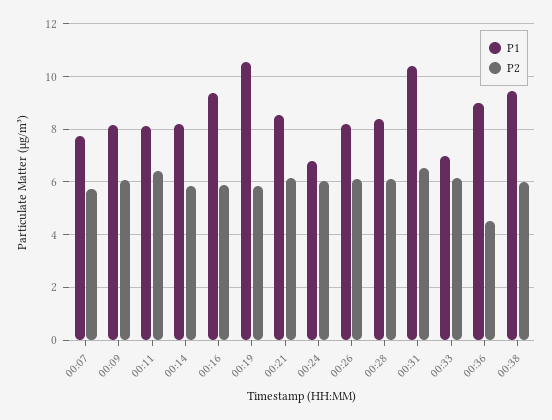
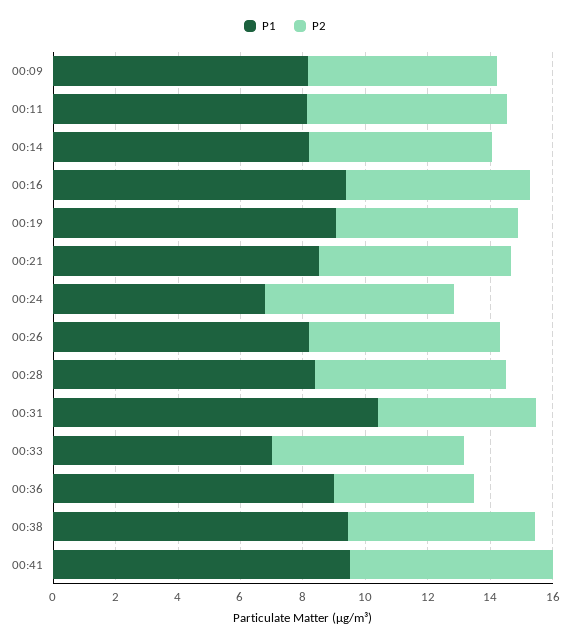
P1, 00:07: 7.75 -> none
P2, 00:07: 5.75 -> none
P1, 00:19: 10.5 -> 9
P2, 00:31: 6.5 -> 5
P1, 00:41: none -> 9.5
P2, 00:41: none -> 6.5

